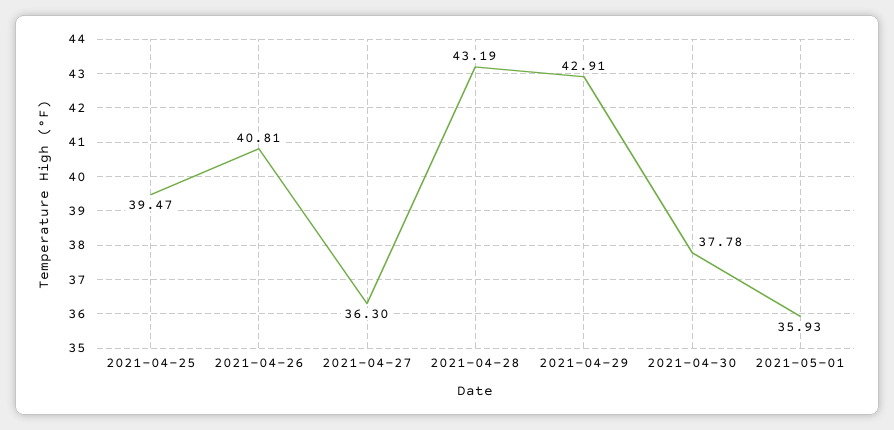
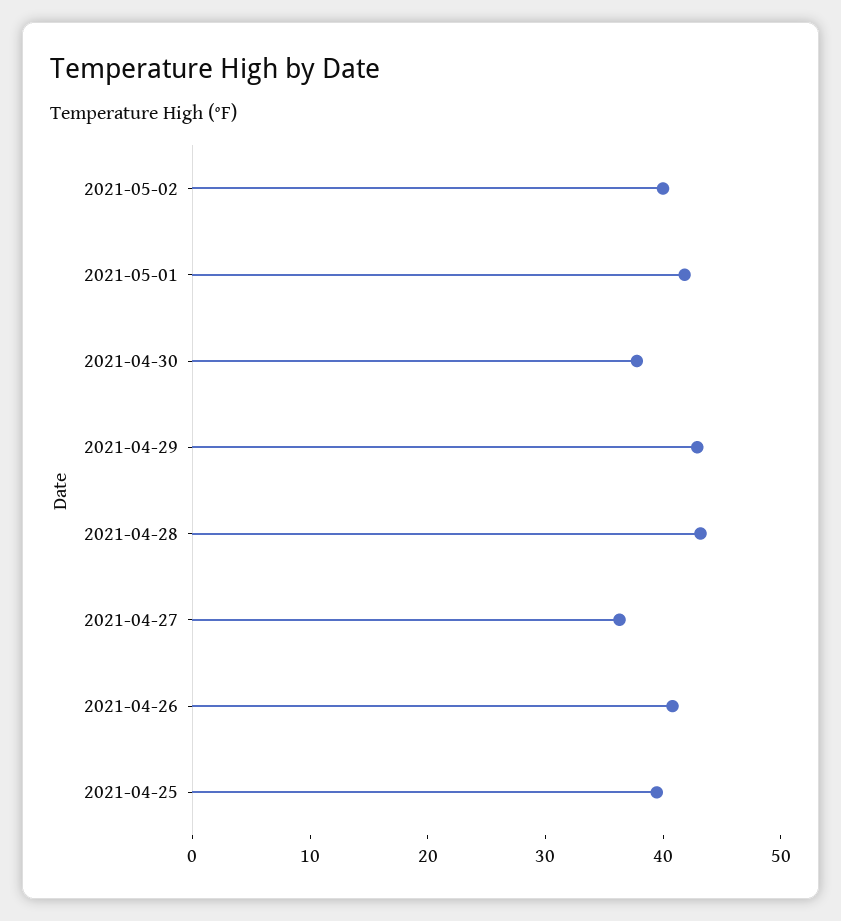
2021-05-01: 35.93 -> 42
2021-05-02: none -> 40

